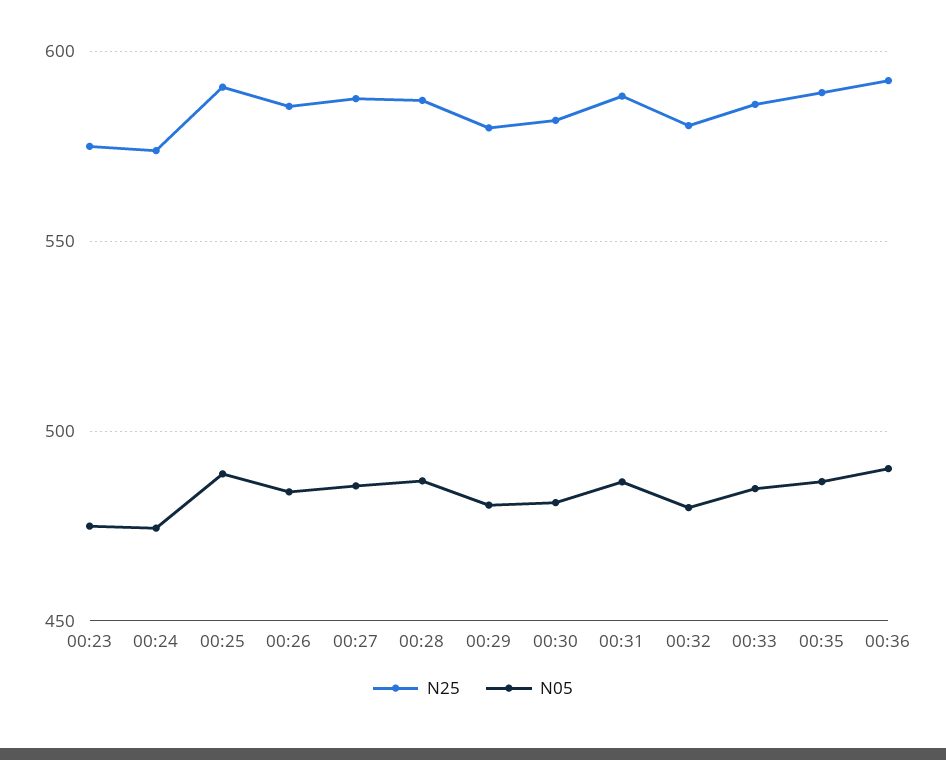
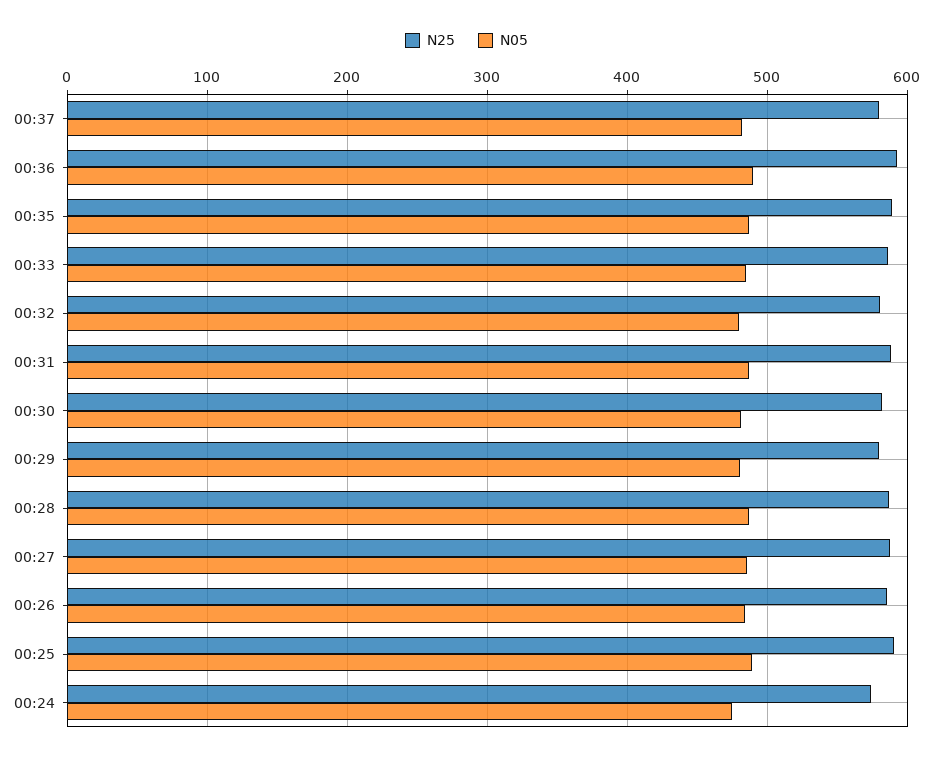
N25, 00:23: 575 -> none
N05, 00:23: 475 -> none
N25, 00:37: none -> 580
N05, 00:37: none -> 480

